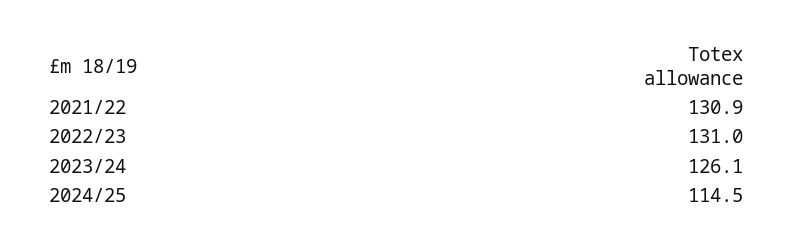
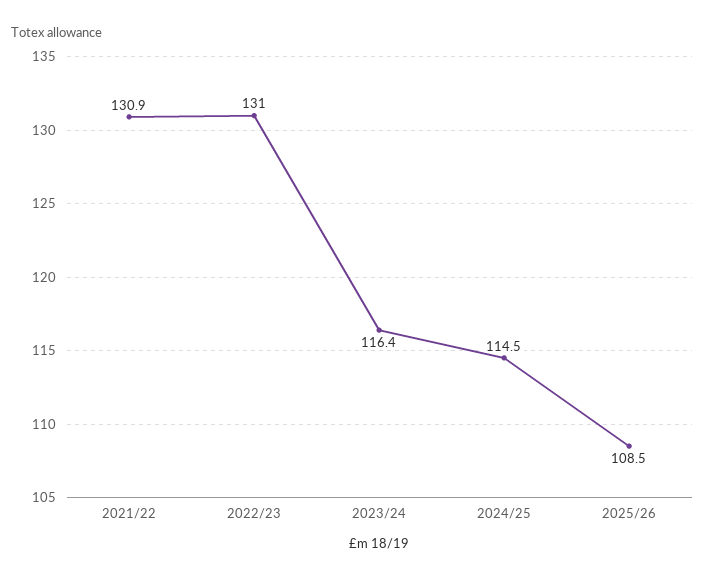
2023/24: 126.1 -> 116.4
2025/26: none -> 108.5

